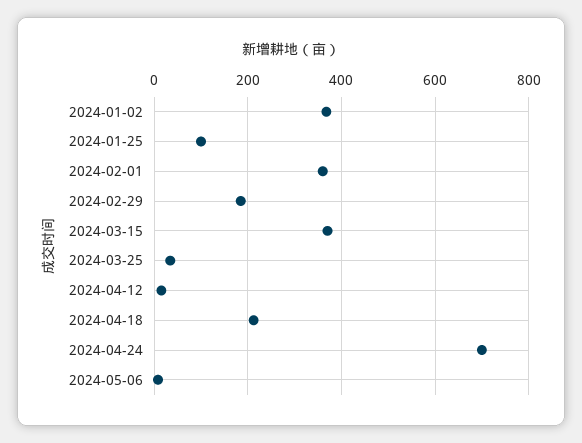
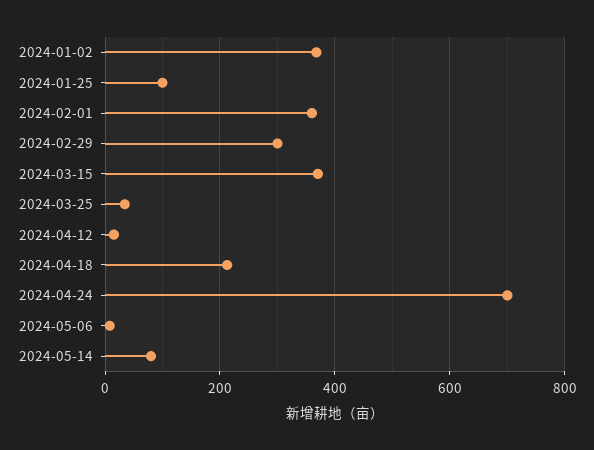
2024-02-29: 180 -> 300
2024-05-14: none -> 80

